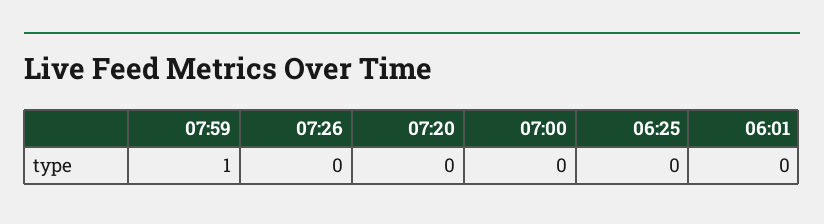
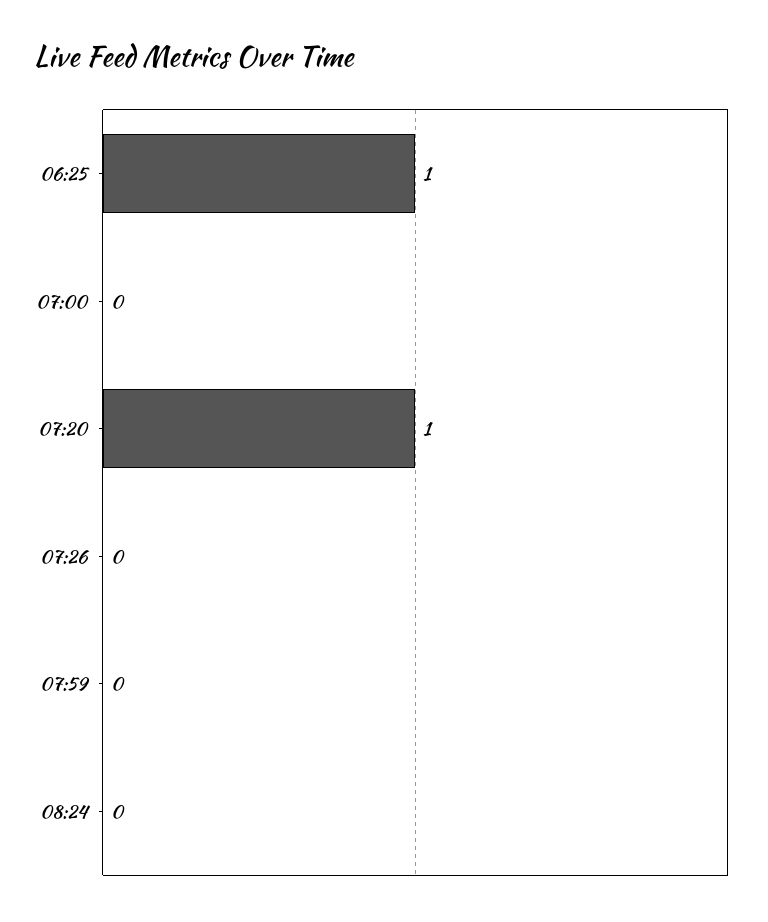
07:59: 1 -> 0
07:20: 0 -> 1
06:25: 0 -> 1
06:01: 0 -> none
08:24: none -> 0

